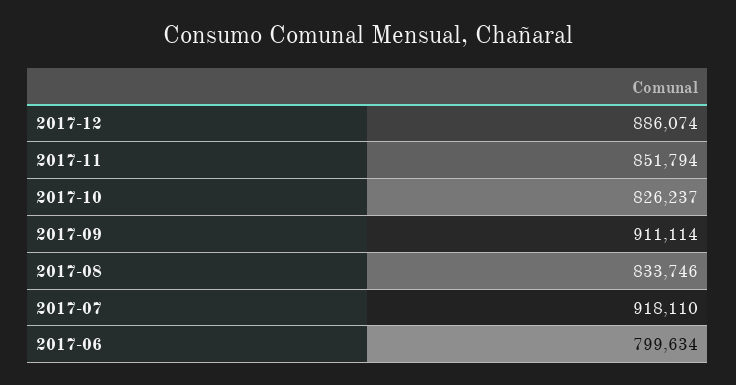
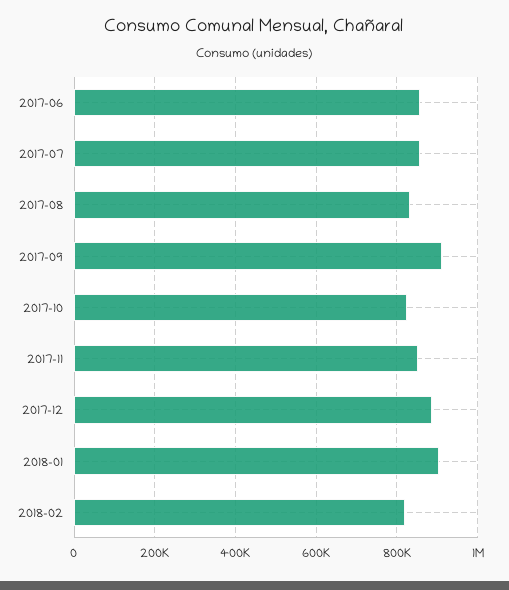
2017-07: 918110 -> 860000
2017-06: 799634 -> 860000
2018-01: none -> 900000
2018-02: none -> 820000

